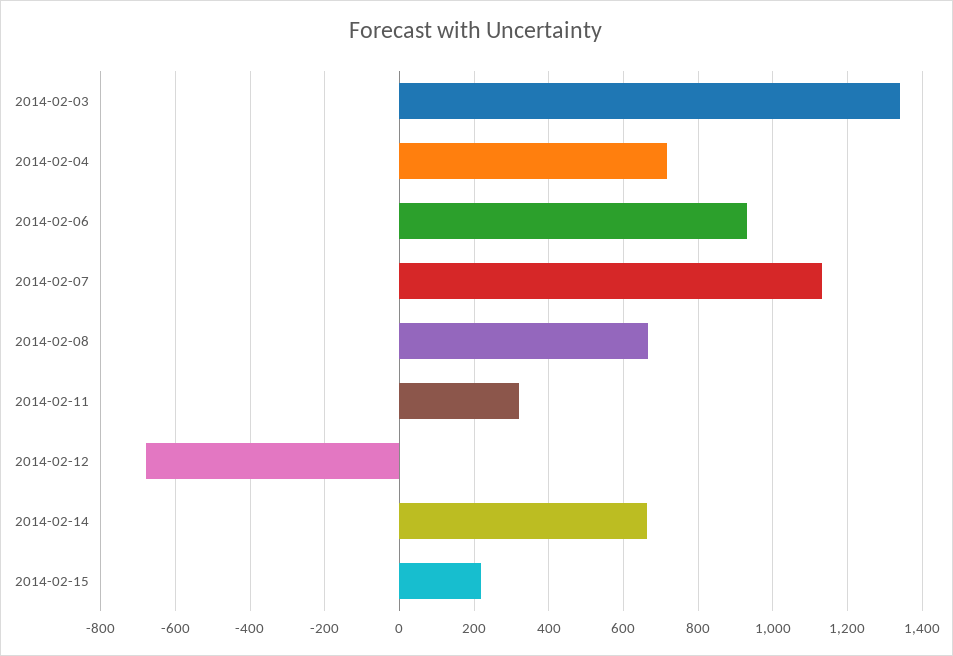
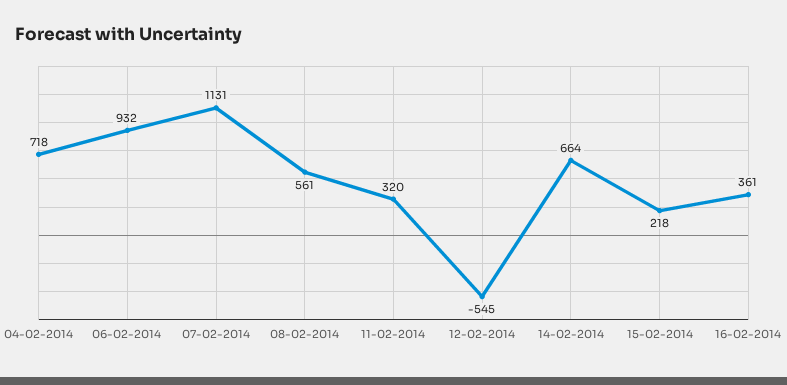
2014-02-03: 1340 -> none
2014-02-08: 660 -> 561
2014-02-12: -680 -> -545
16-02-2014: none -> 361

